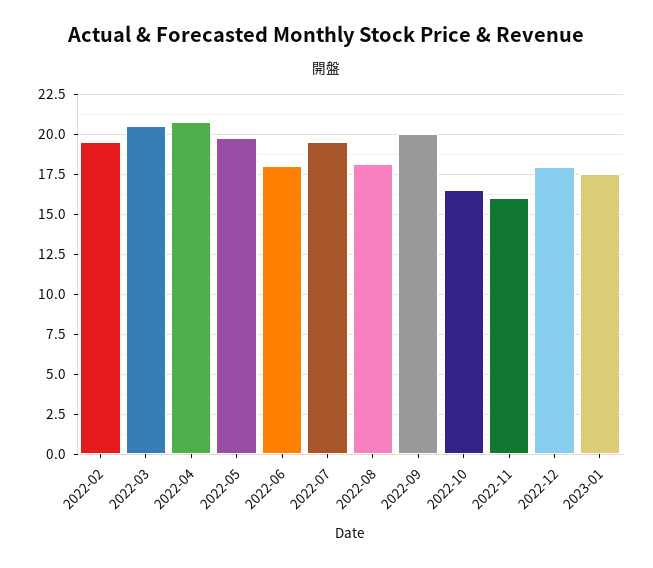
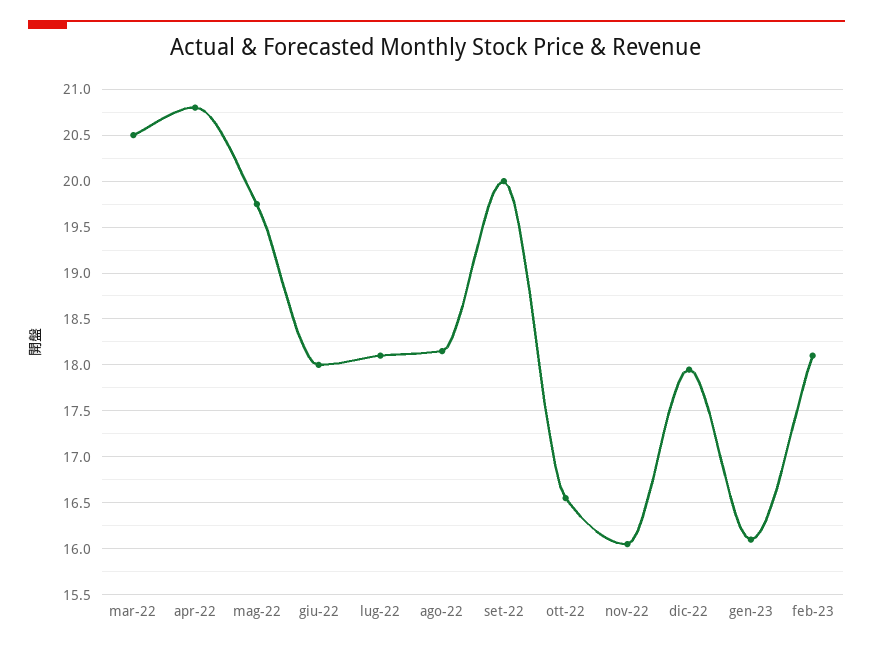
2022-02: 19.5 -> none
2022-07: 19.5 -> 18.1
2023-01: 17.5 -> 16.1
feb-23: none -> 18.1

